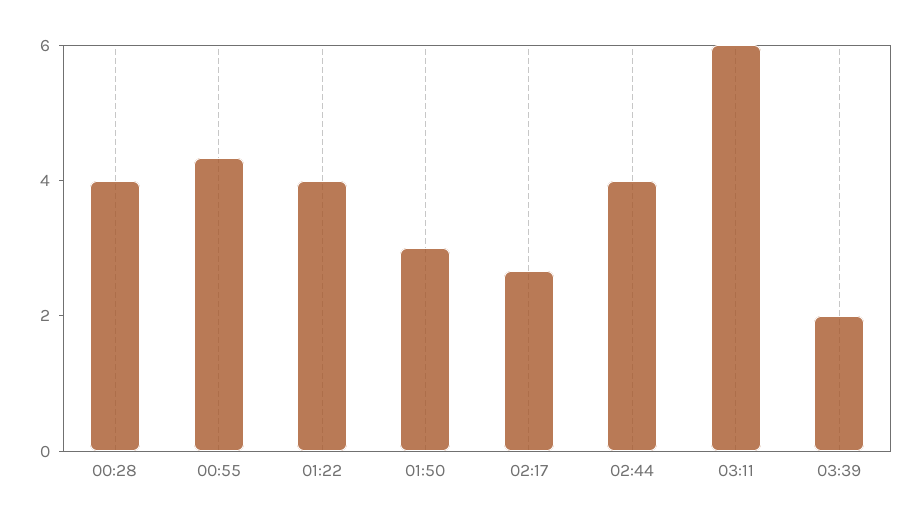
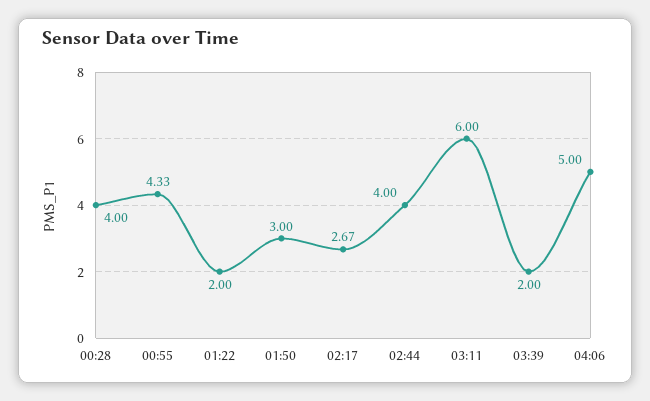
01:22: 4 -> 2
04:06: none -> 5

